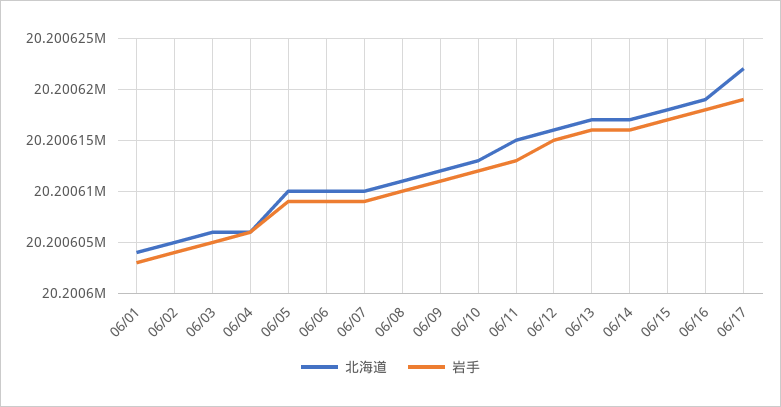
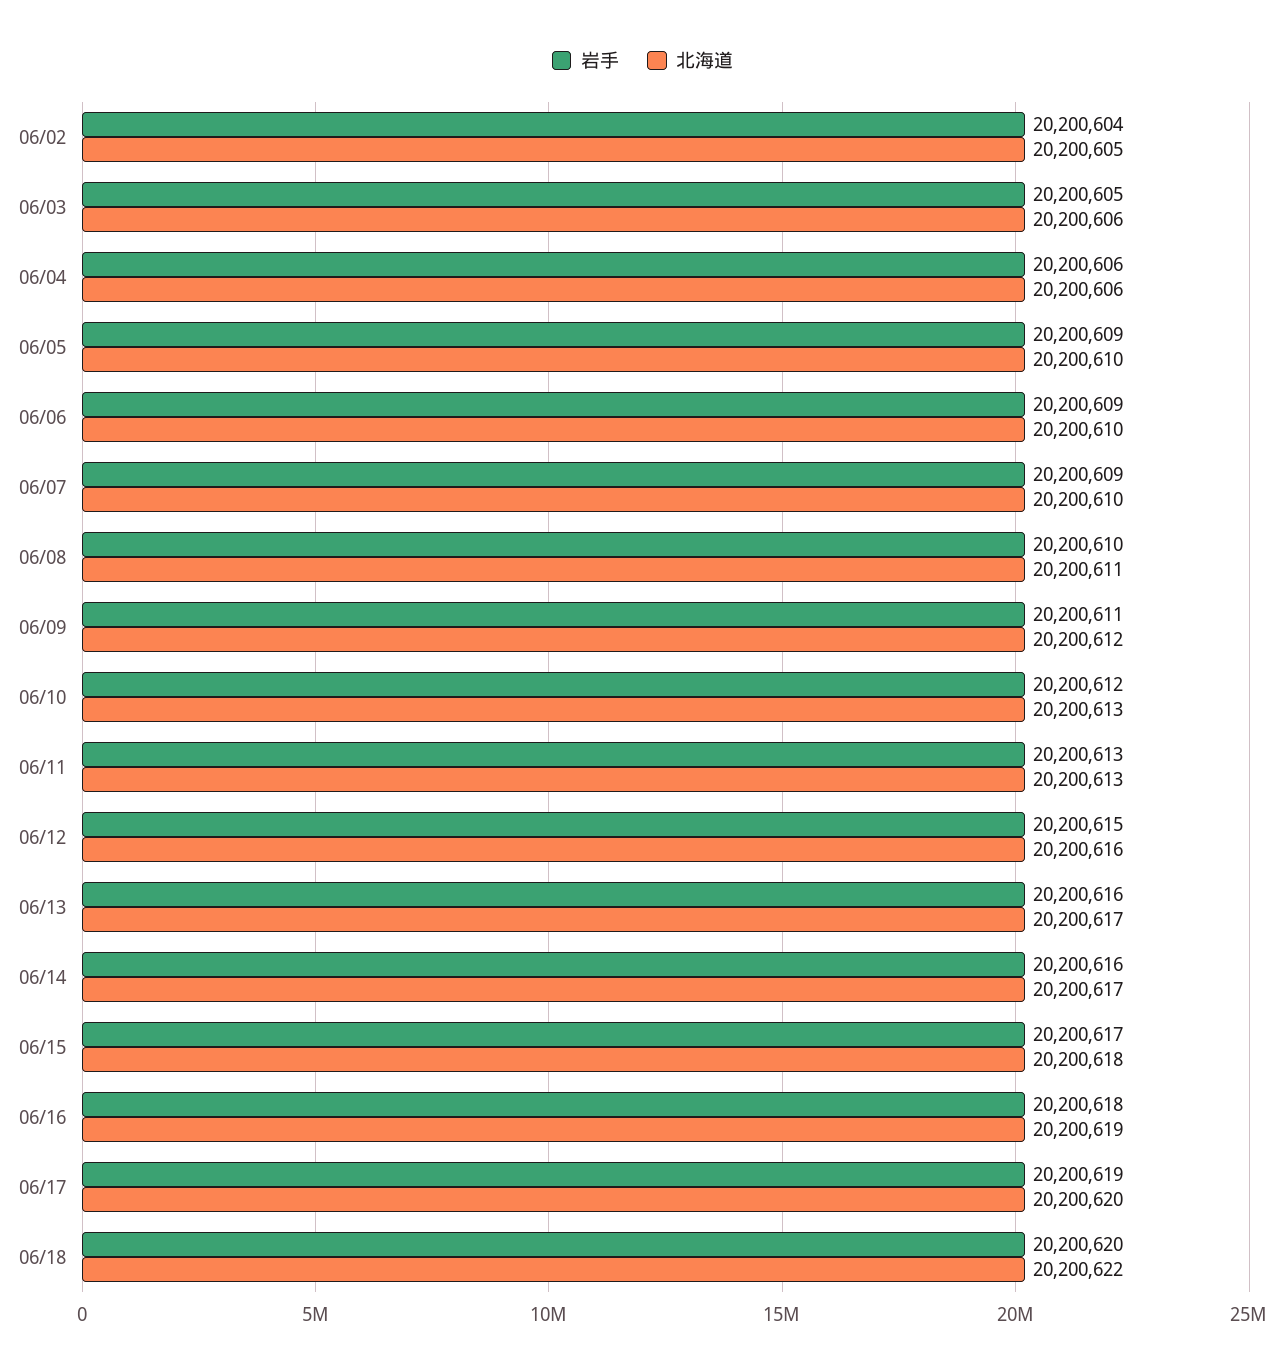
北海道, 06/01: 20200604 -> none
岩手, 06/01: 20200603 -> none
北海道, 06/11: 20200615 -> 20200613
北海道, 06/17: 20200622 -> 20200620
岩手, 06/18: none -> 20200620
北海道, 06/18: none -> 20200622

